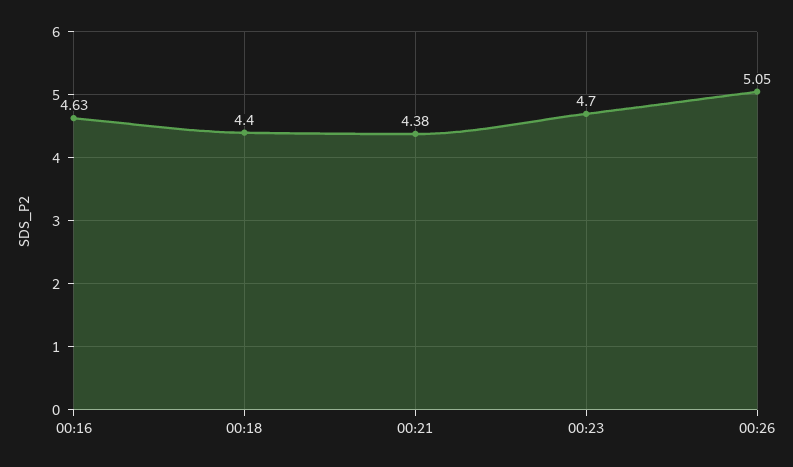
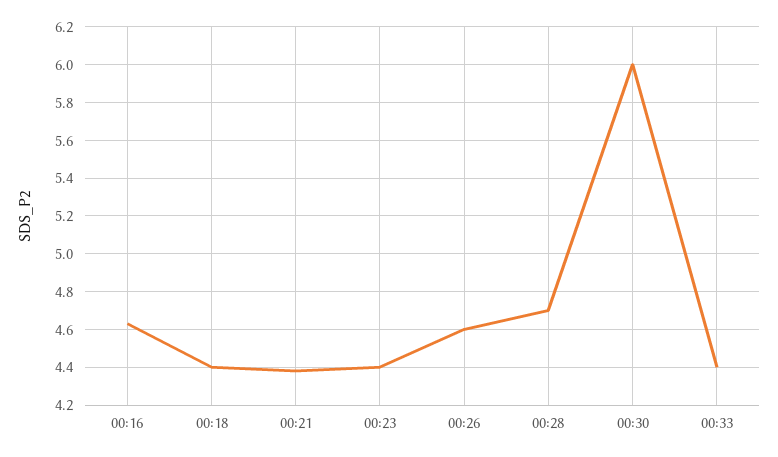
00:23: 4.7 -> 4.4
00:26: 5.05 -> 4.6
00:28: none -> 4.7
00:30: none -> 6
00:33: none -> 4.4

